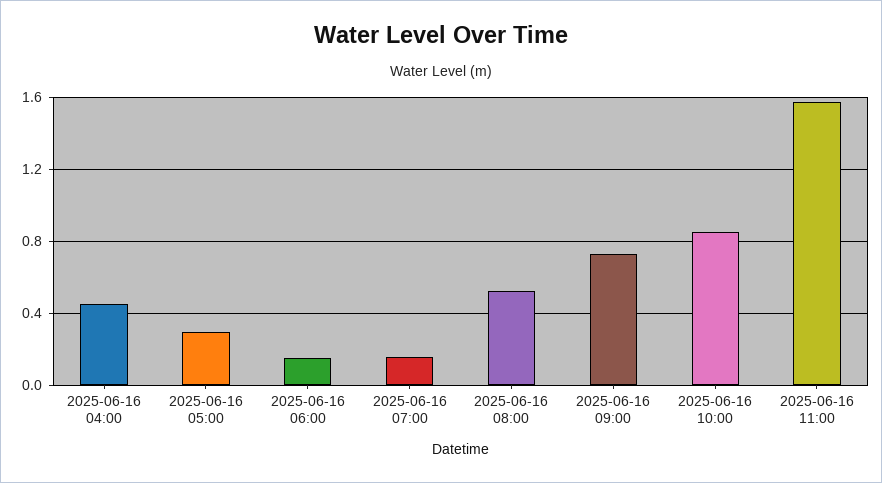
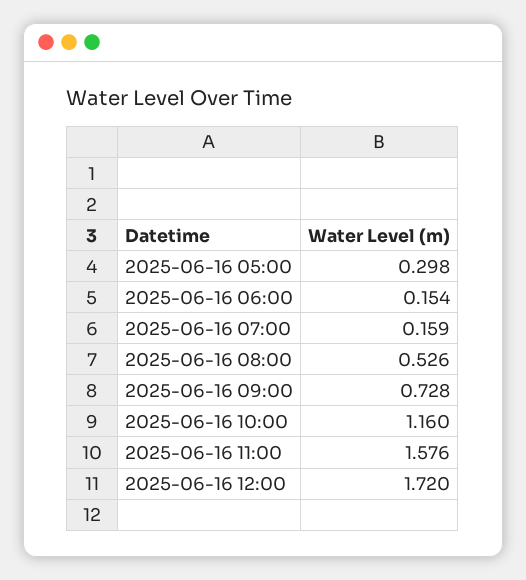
2025-06-16 04:00: 0.45 -> none
2025-06-16 10:00: 0.85 -> 1.16
2025-06-16 12:00: none -> 1.72

